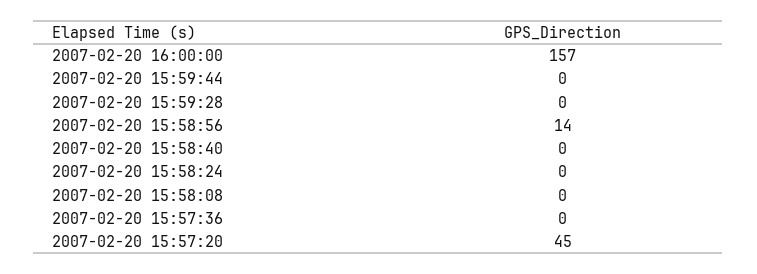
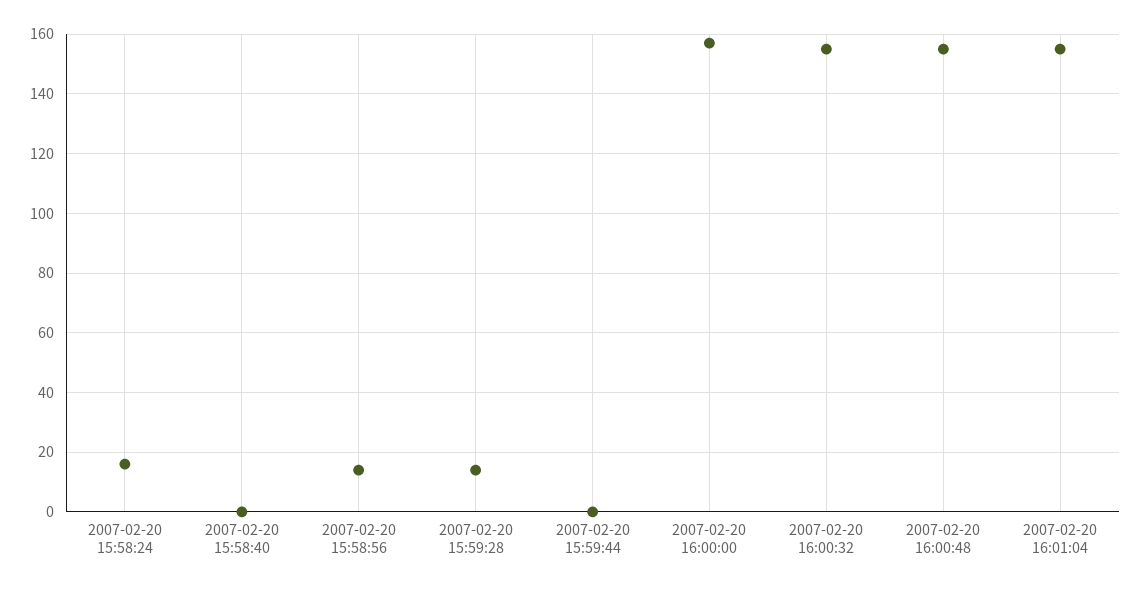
2007-02-20 15:59:28: 0 -> 15
2007-02-20 15:58:24: 0 -> 15
2007-02-20 15:58:08: 0 -> none
2007-02-20 15:57:36: 0 -> none
2007-02-20 15:57:20: 45 -> none
2007-02-20 16:00:32: none -> 155
2007-02-20 16:00:48: none -> 155
2007-02-20 16:01:04: none -> 155

